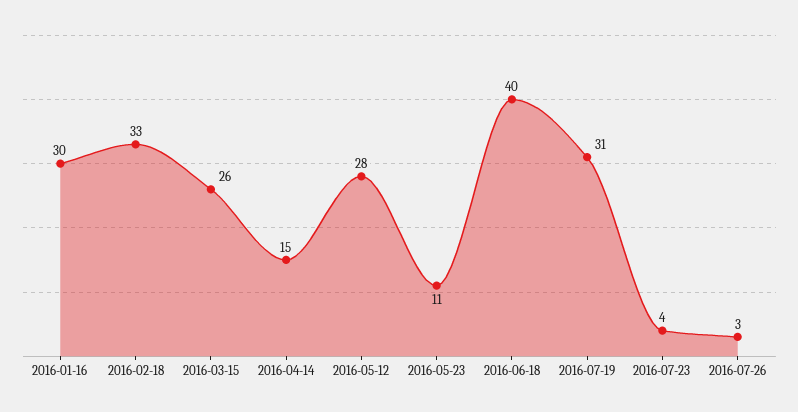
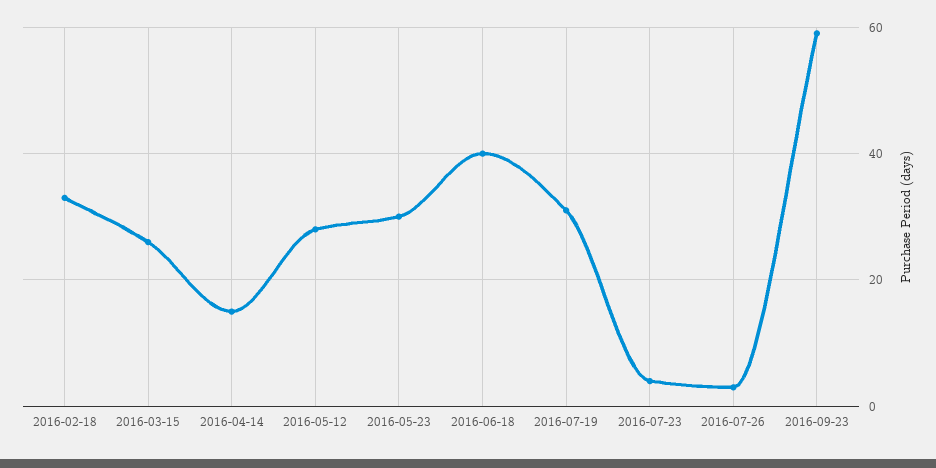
2016-01-16: 30 -> none
2016-05-23: 11 -> 30
2016-09-23: none -> 60

